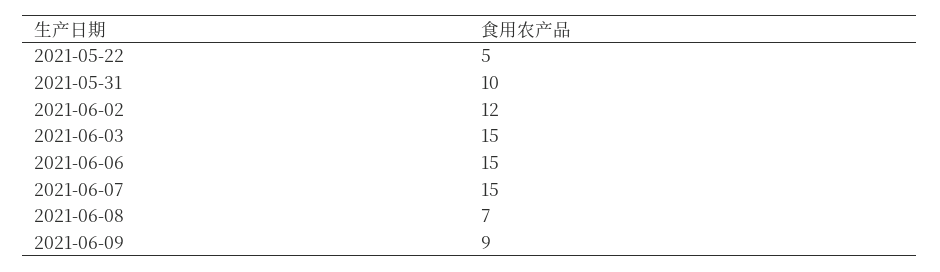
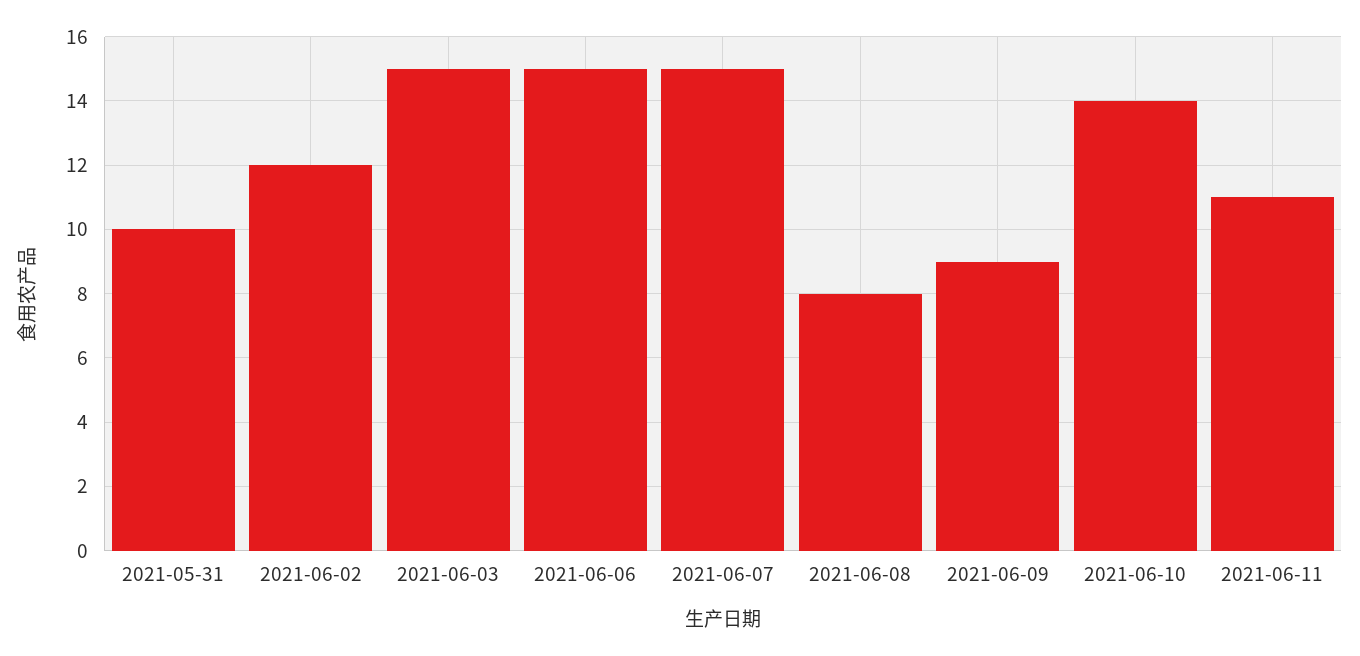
2021-05-22: 5 -> none
2021-06-08: 7 -> 8
2021-06-10: none -> 14
2021-06-11: none -> 11

